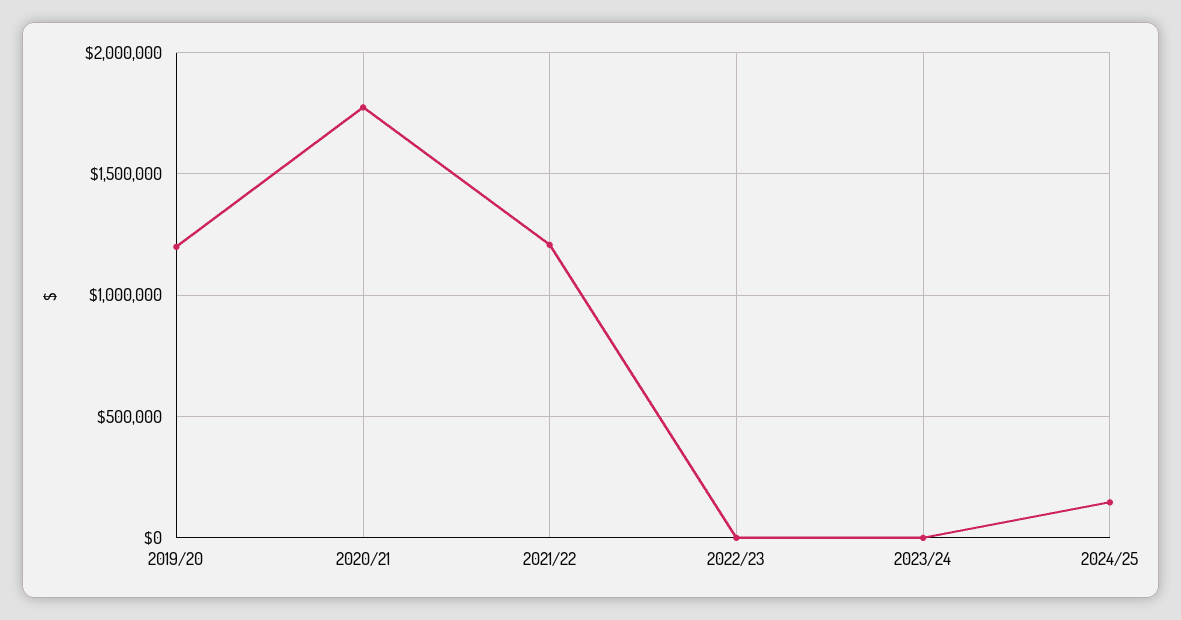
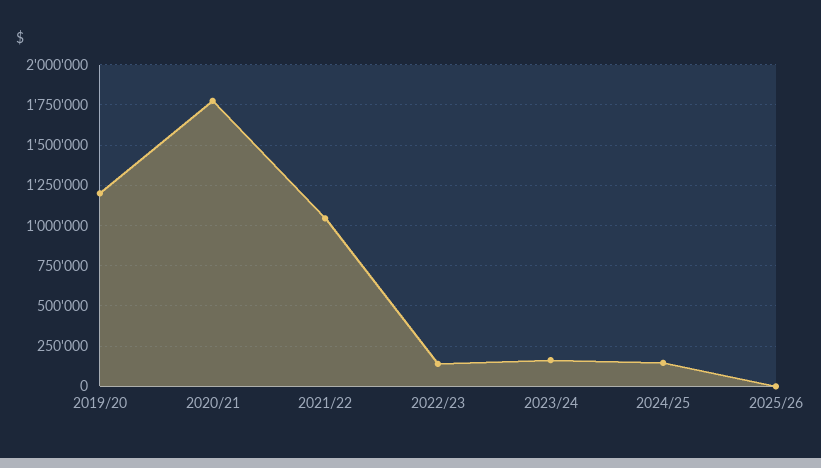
2021/22: 1200000 -> 1050000
2022/23: 0 -> 150000
2023/24: 0 -> 150000
2025/26: none -> 0

